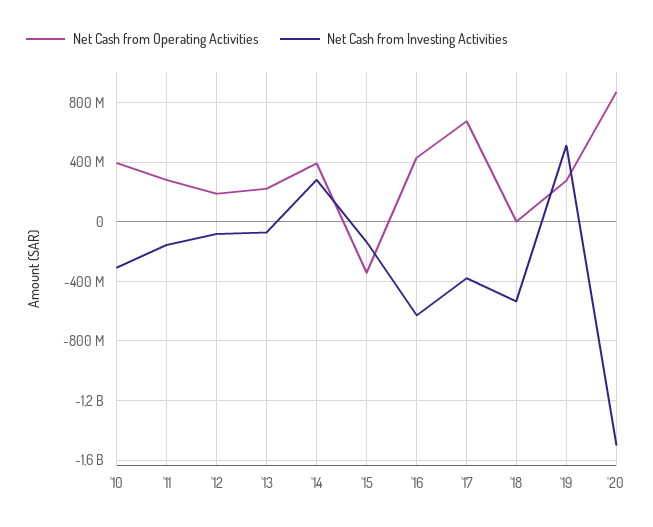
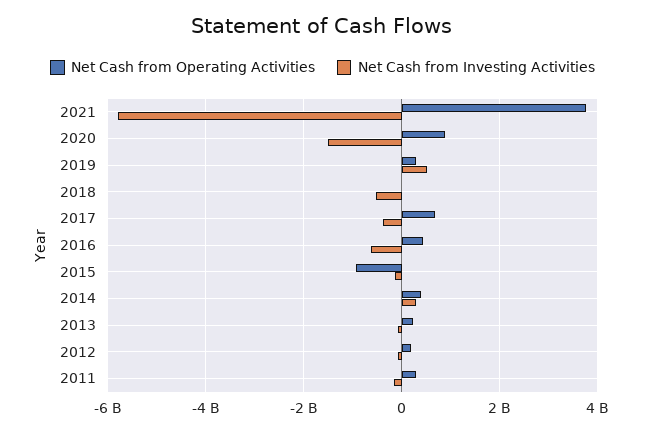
Net Cash from Operating Activities, '10: 400000000 -> none
Net Cash from Investing Activities, '10: -300000000 -> none
Net Cash from Operating Activities, '15: -350000000 -> -1000000000
Net Cash from Operating Activities, 2021: none -> 3800000000
Net Cash from Investing Activities, 2021: none -> -5800000000

